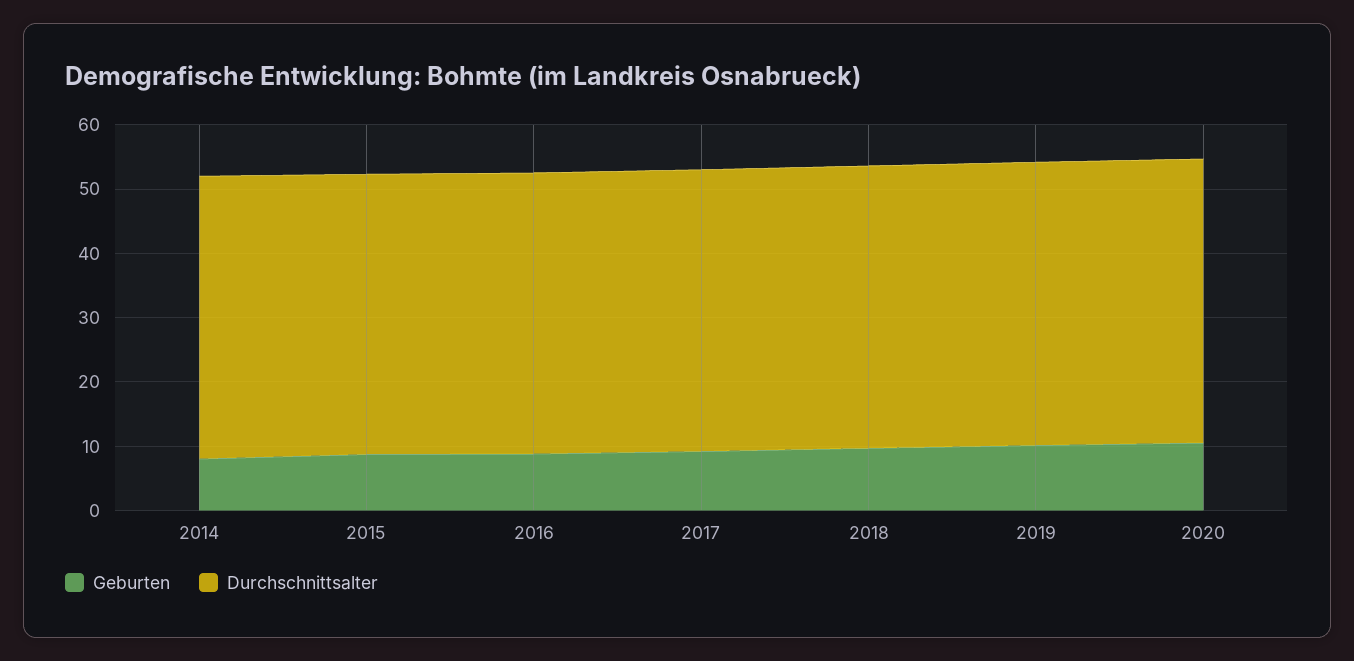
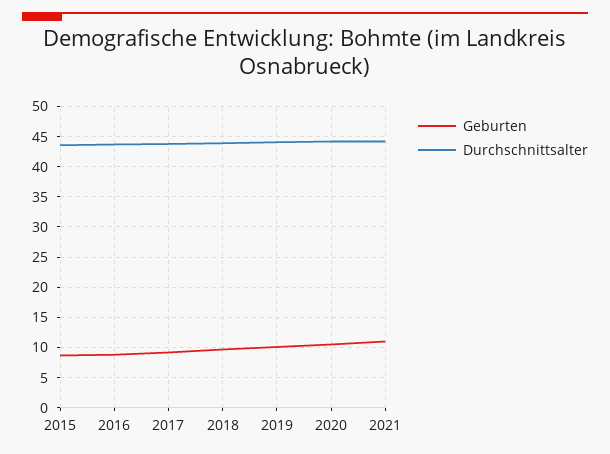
Geburten, 2014: 8 -> none
Durchschnittsalter, 2014: 44 -> none
Geburten, 2021: none -> 11
Durchschnittsalter, 2021: none -> 44

